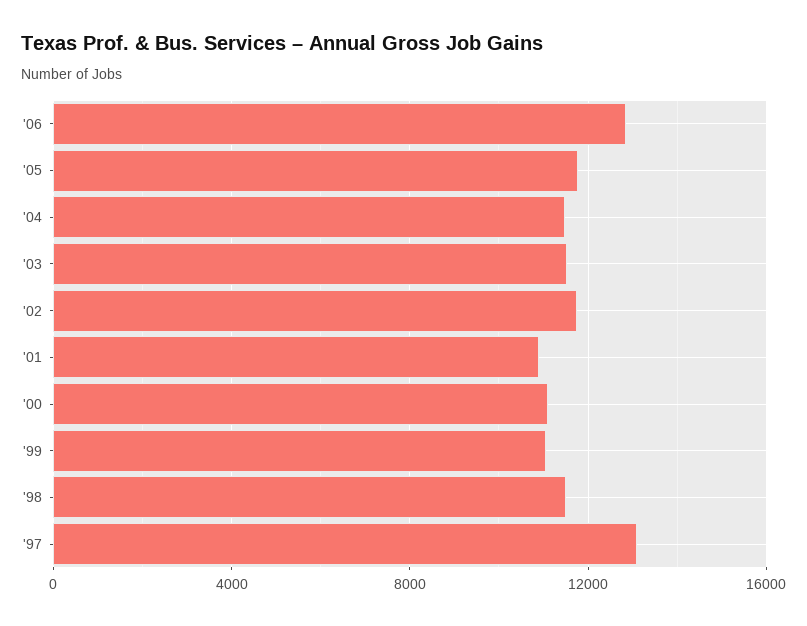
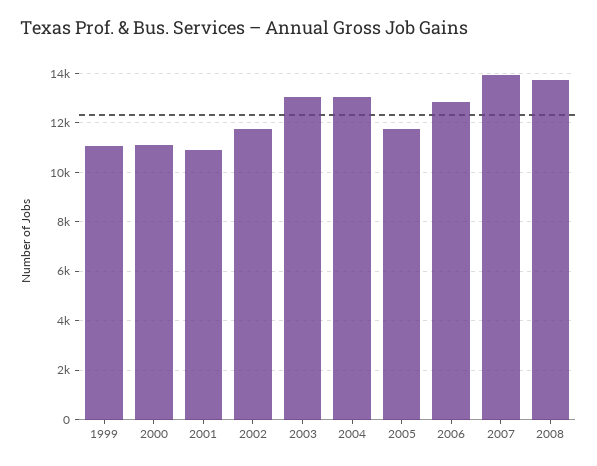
'04: 11500 -> 13000
'03: 11500 -> 13000
'98: 11500 -> none
'97: 13000 -> none
2007: none -> 14000
2008: none -> 13750

